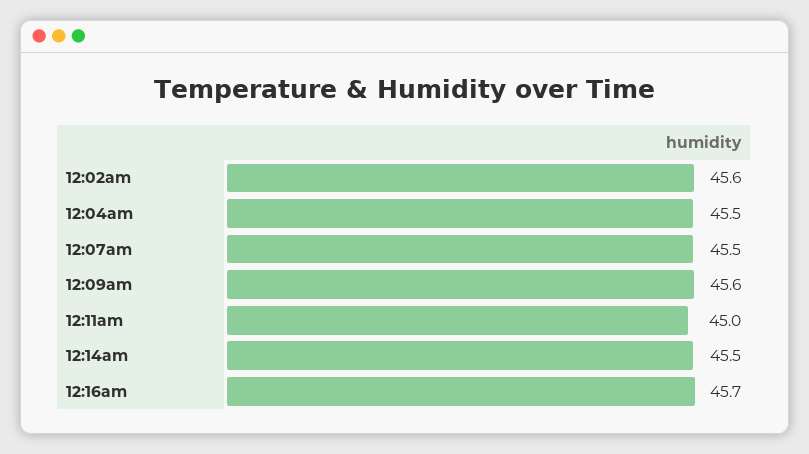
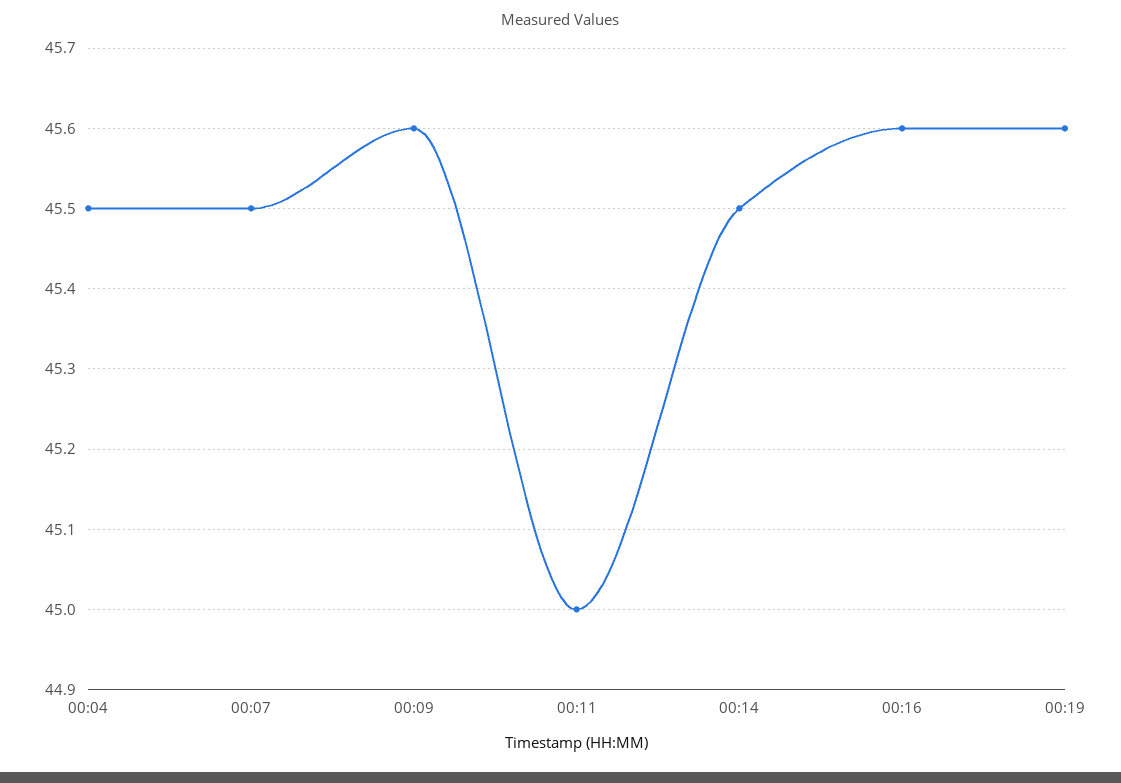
12:02am: 45.6 -> none
12:16am: 45.7 -> 45.6
00:19: none -> 45.6

